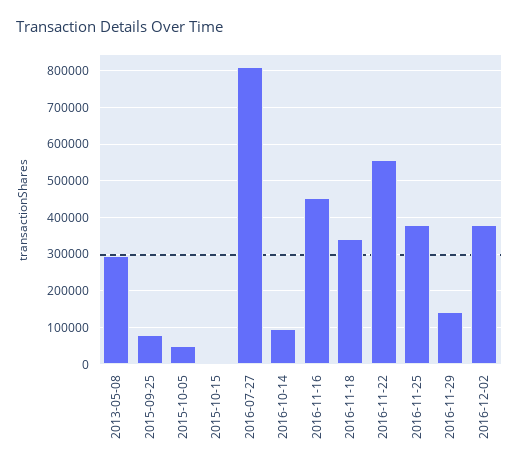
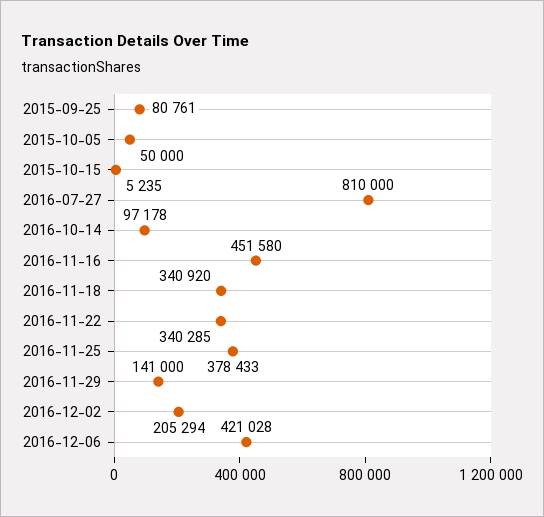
2013-05-08: 300000 -> none
2016-11-22: 560000 -> 340285
2016-12-02: 380000 -> 205294
2016-12-06: none -> 421028

